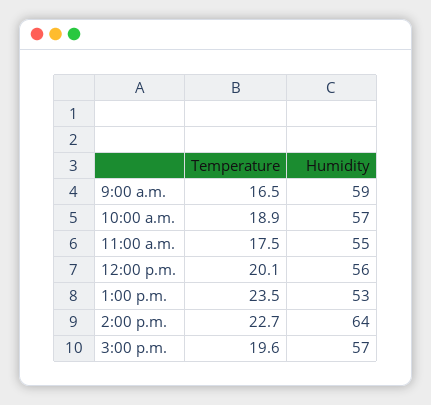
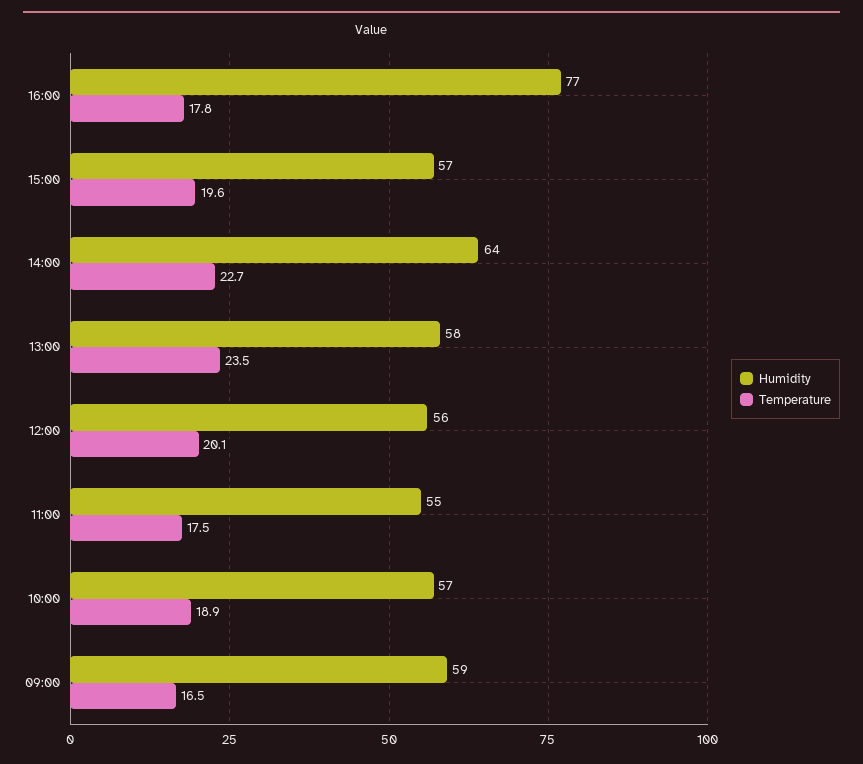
Humidity, 1:00 p.m.: 53 -> 58
Humidity, 16:00: none -> 77
Temperature, 16:00: none -> 17.8

